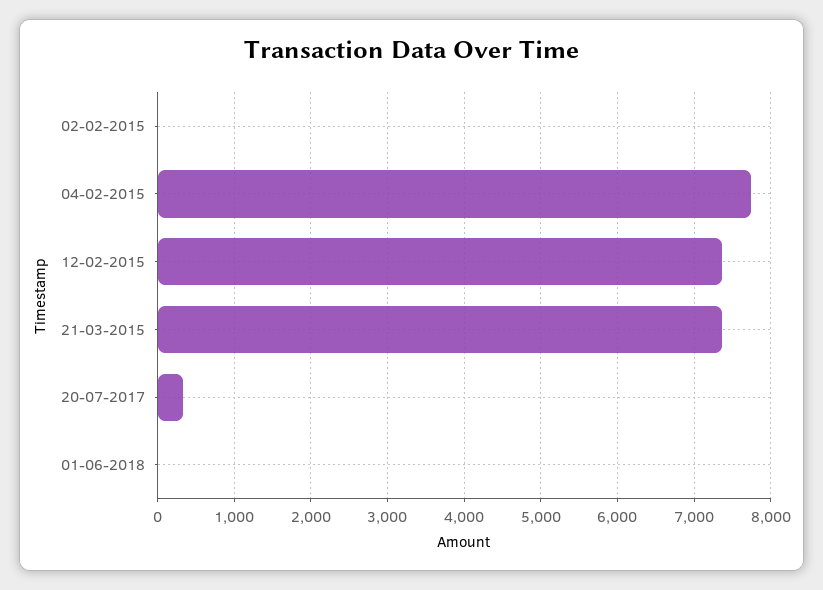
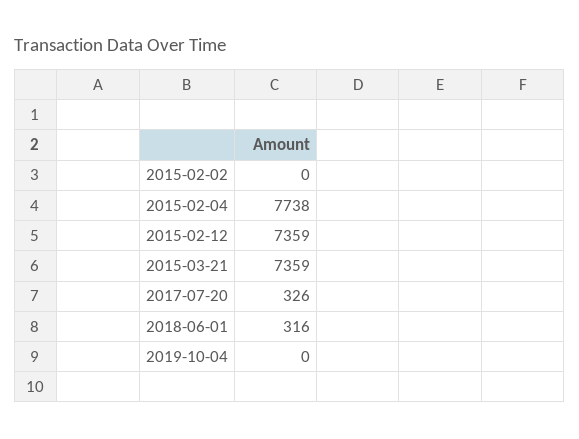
01-06-2018: 0 -> 316
2019-10-04: none -> 0

